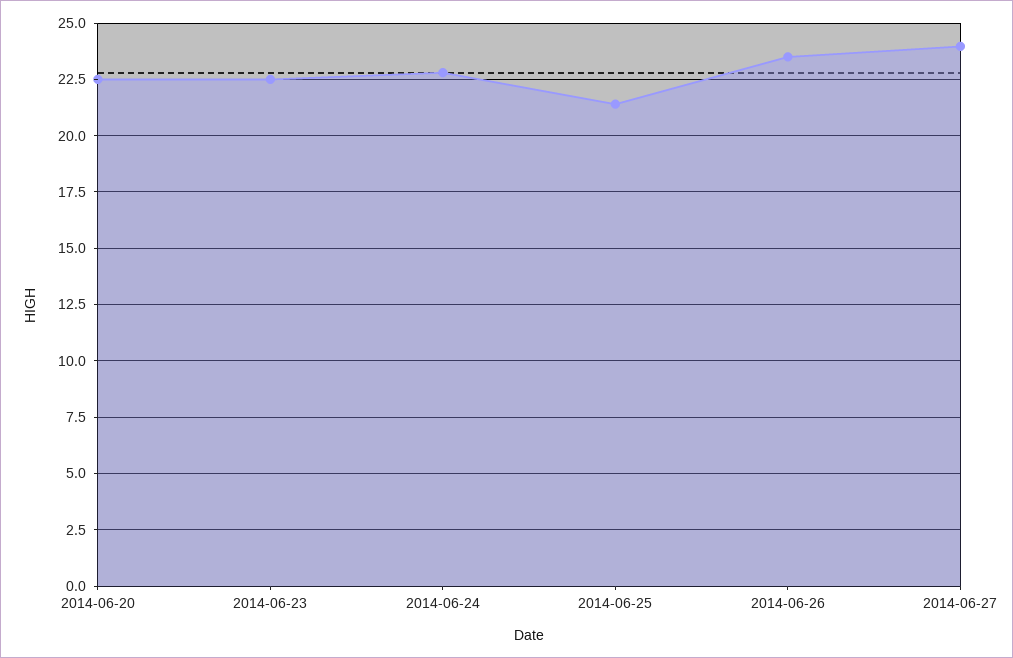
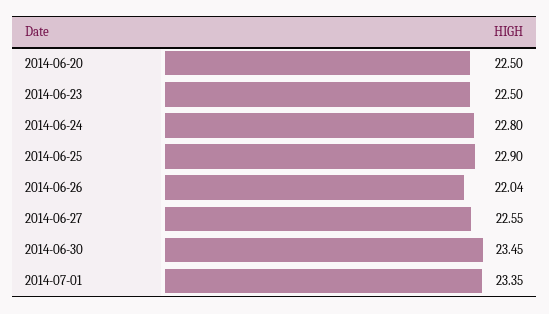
2014-06-25: 21.5 -> 22.9
2014-06-26: 23.5 -> 22.04
2014-06-27: 24 -> 22.55
2014-06-30: none -> 23.45
2014-07-01: none -> 23.35

